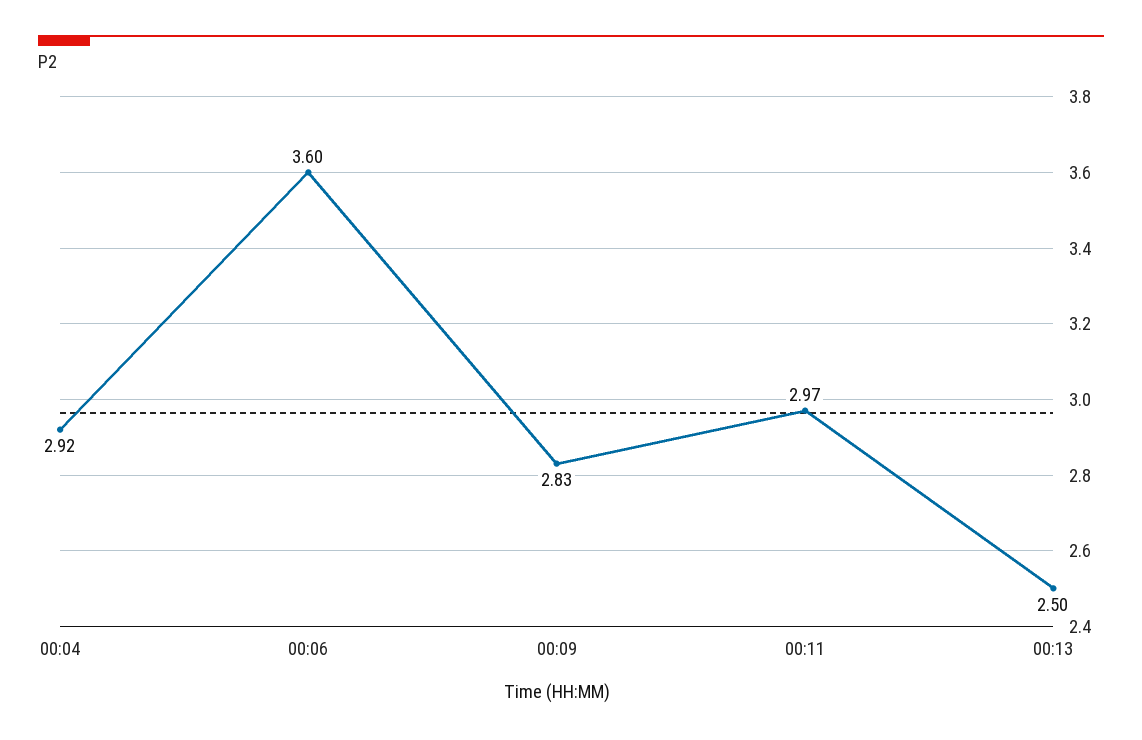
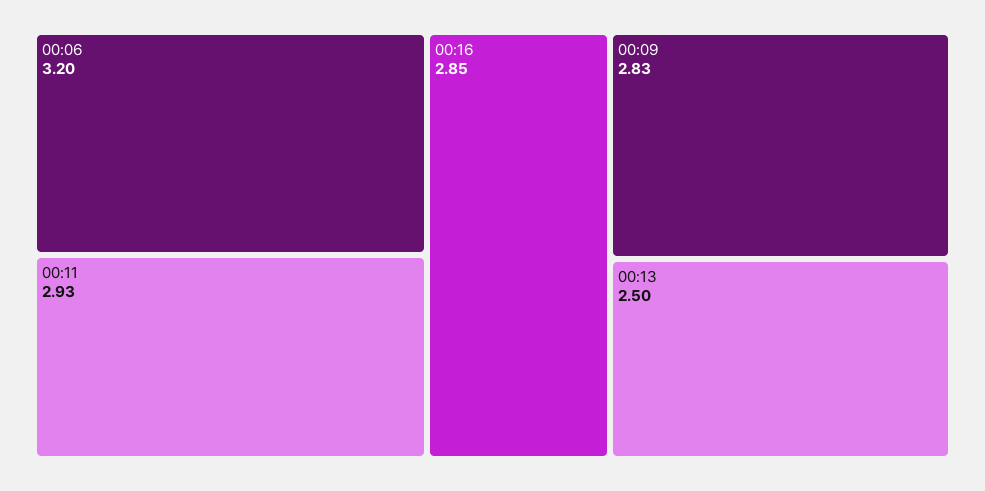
00:04: 2.92 -> none
00:06: 3.6 -> 3.2
00:11: 2.97 -> 2.93
00:16: none -> 2.85

